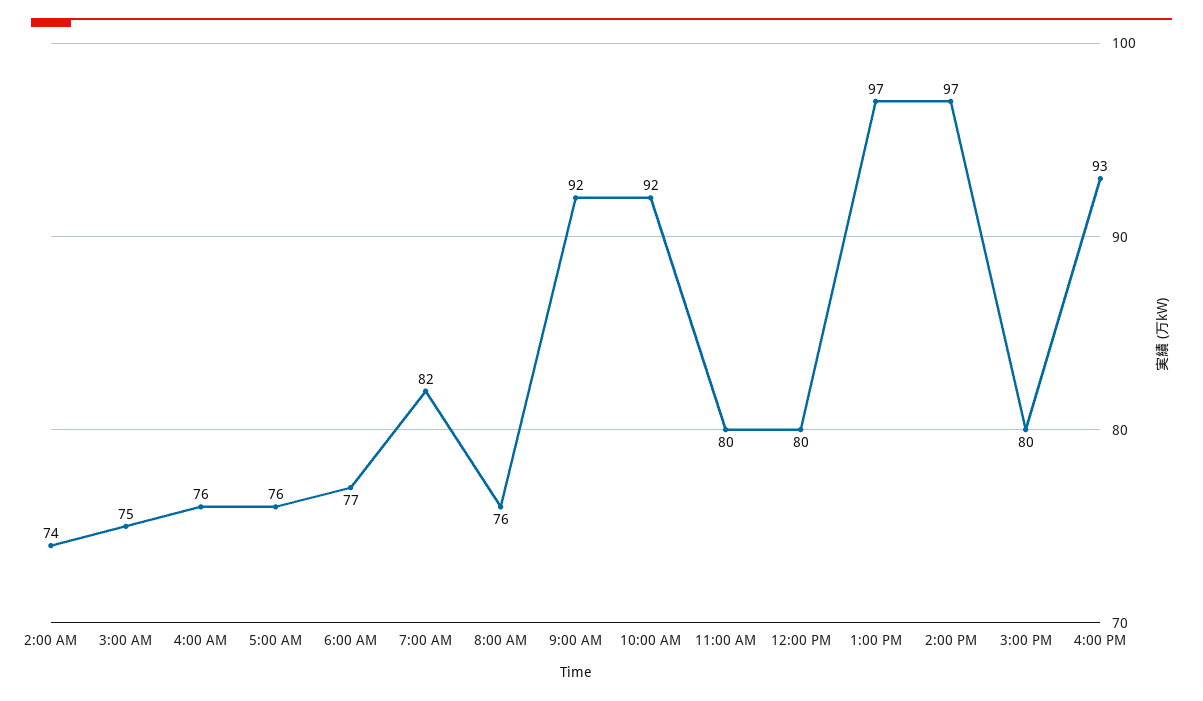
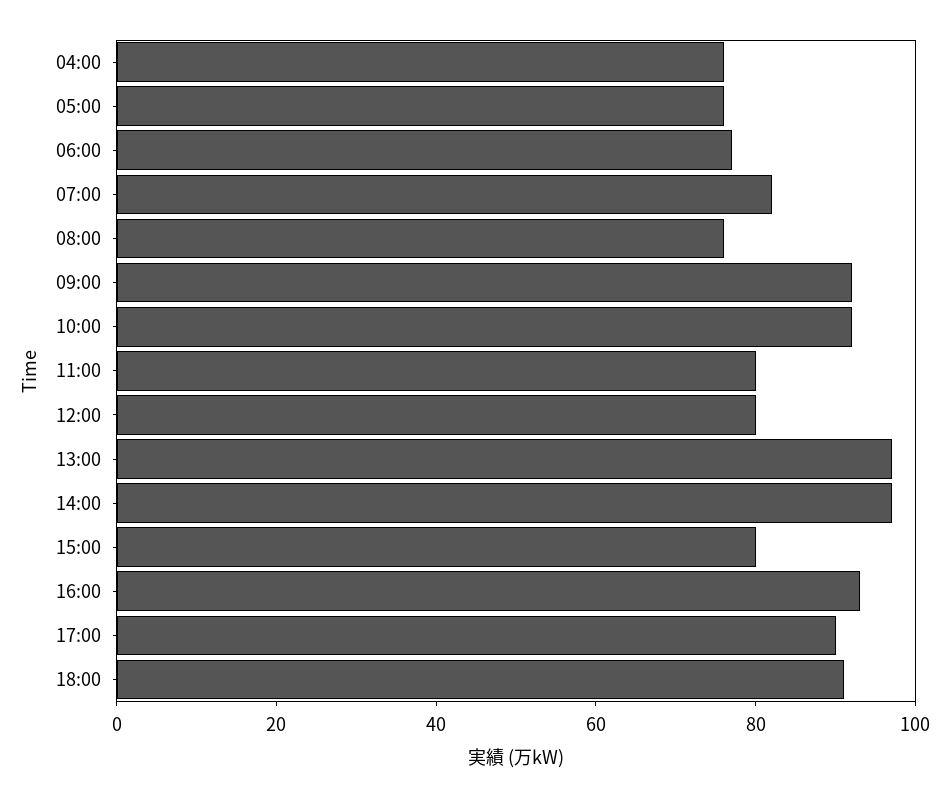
2:00 AM: 74 -> none
3:00 AM: 75 -> none
17:00: none -> 90
18:00: none -> 90

